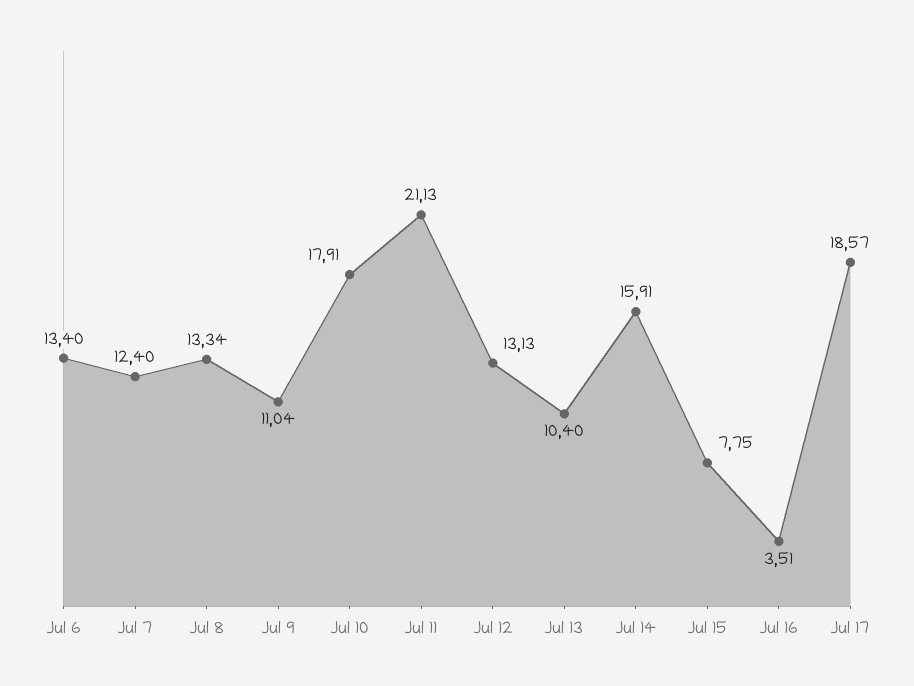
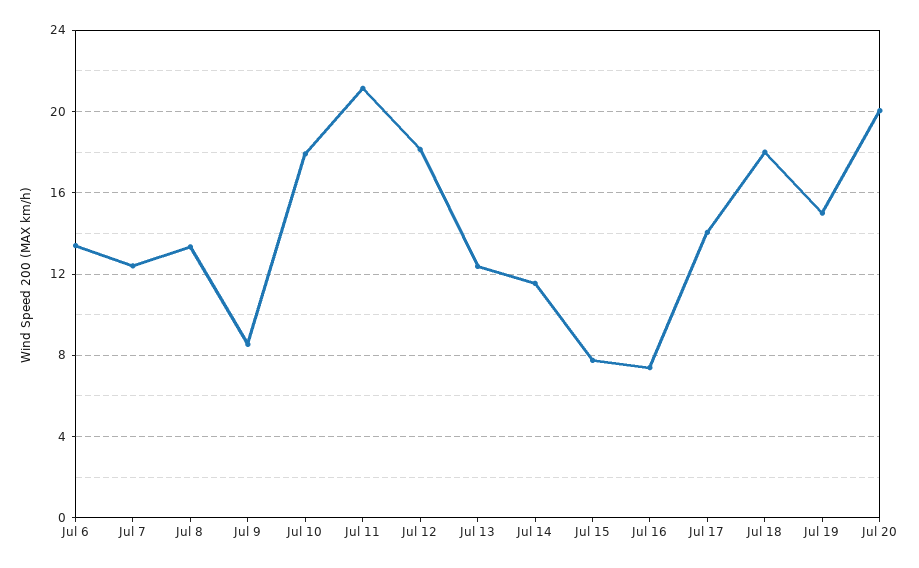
Jul 9: 11.04 -> 8.5
Jul 12: 13.13 -> 18
Jul 13: 10.4 -> 12.5
Jul 14: 15.91 -> 11.5
Jul 16: 3.51 -> 7.5
Jul 17: 18.57 -> 14
Jul 18: none -> 18
Jul 19: none -> 15
Jul 20: none -> 20

